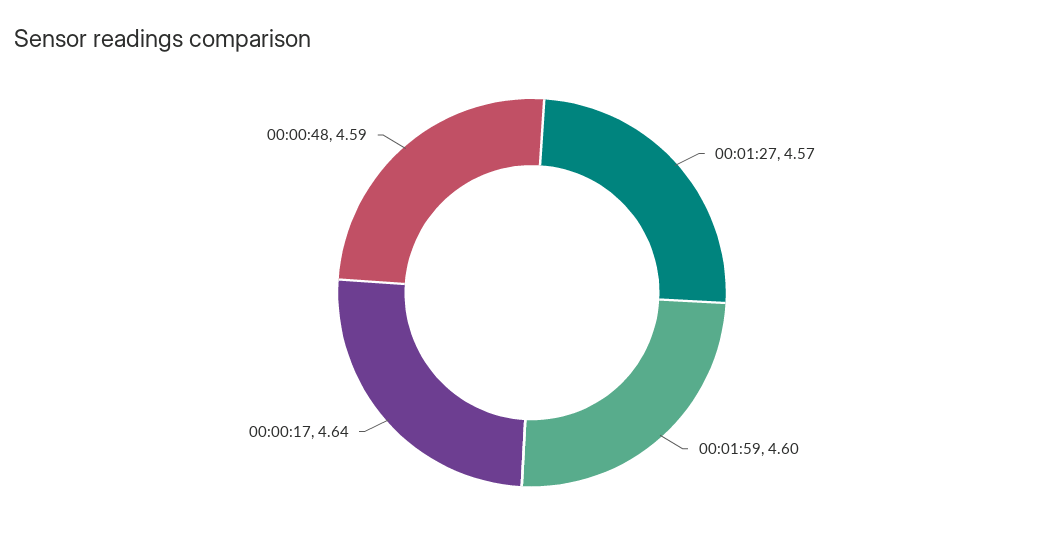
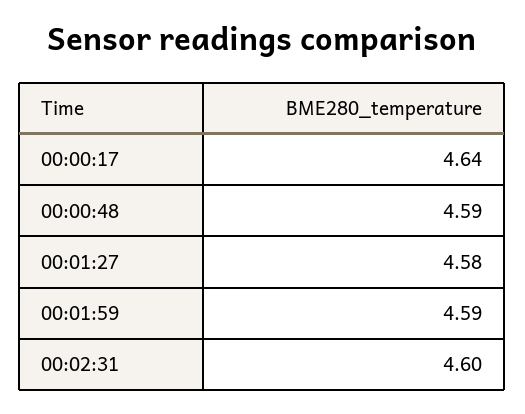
00:01:27: 4.57 -> 4.58
00:01:59: 4.6 -> 4.59
00:02:31: none -> 4.6

